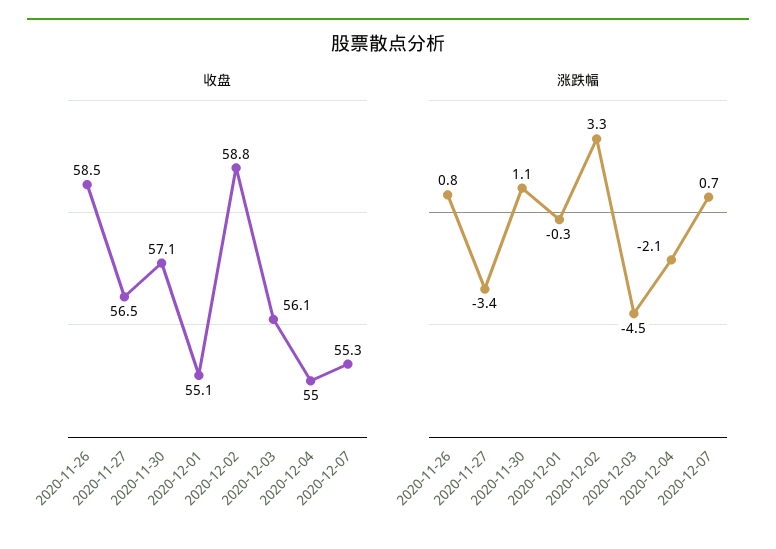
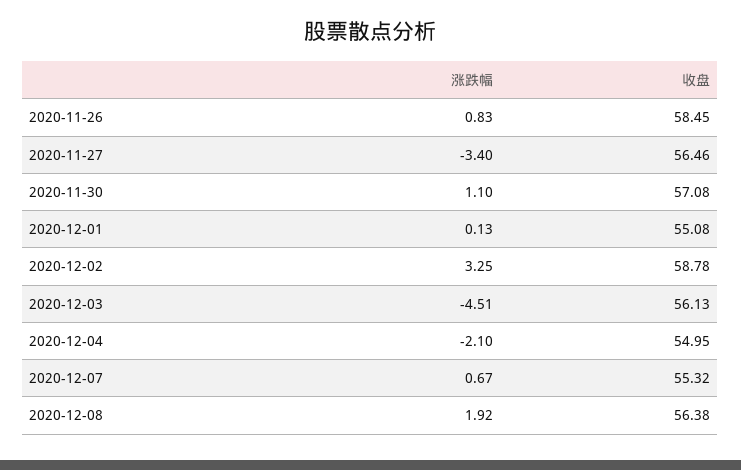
涨跌幅, 2020-12-01: -0.3 -> 0.13
涨跌幅, 2020-12-08: none -> 1.92
收盘, 2020-12-08: none -> 56.38

